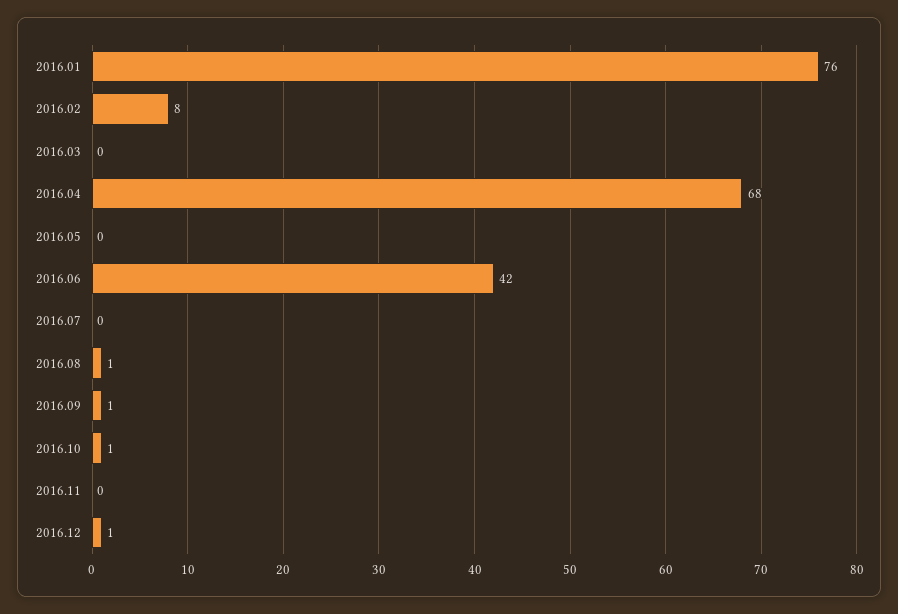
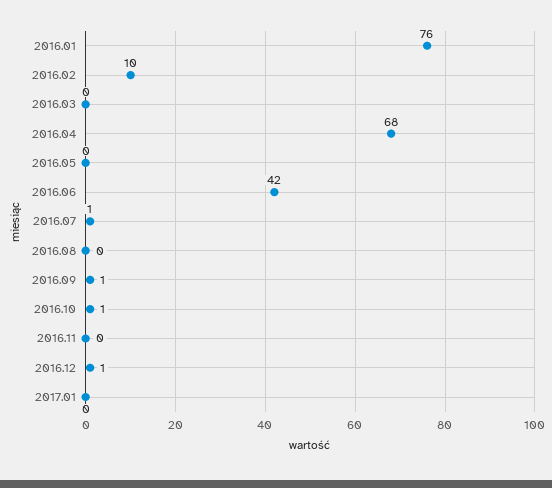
2016.02: 8 -> 10
2016.07: 0 -> 1
2016.08: 1 -> 0
2017.01: none -> 0

